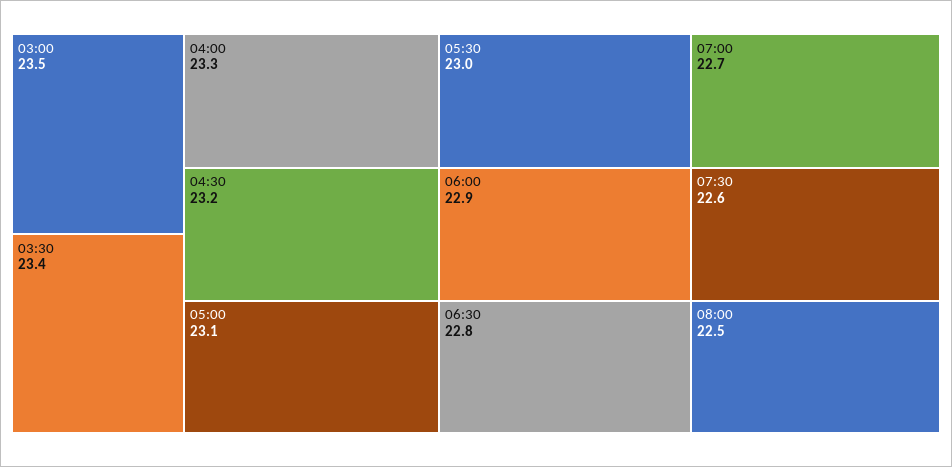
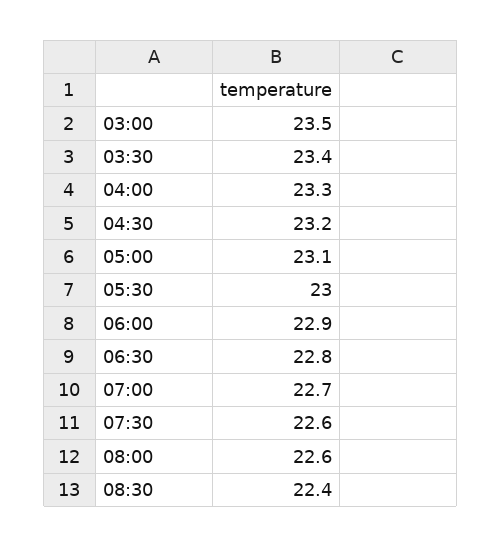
08:00: 22.5 -> 22.6
08:30: none -> 22.4

